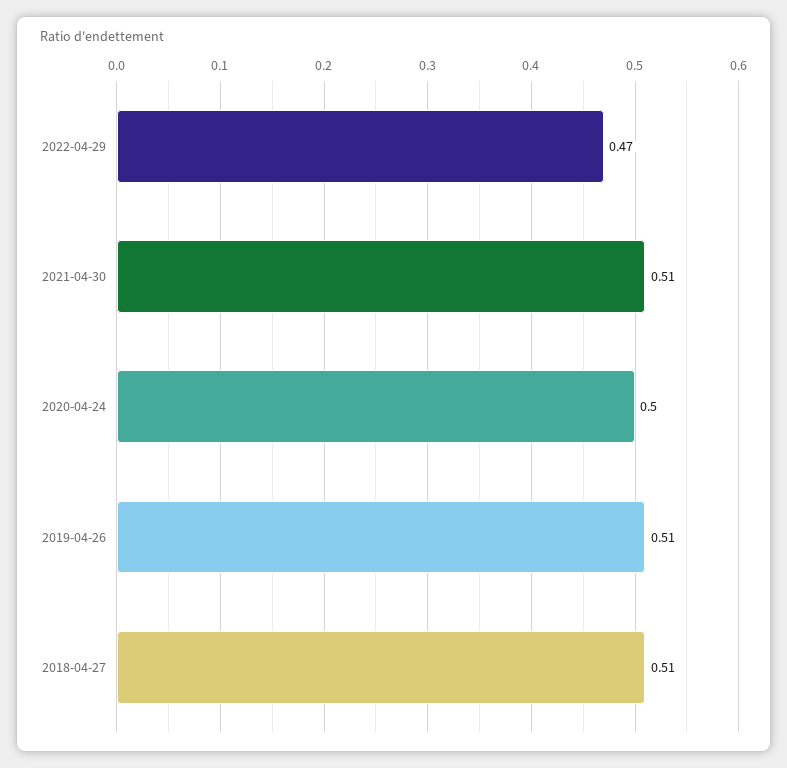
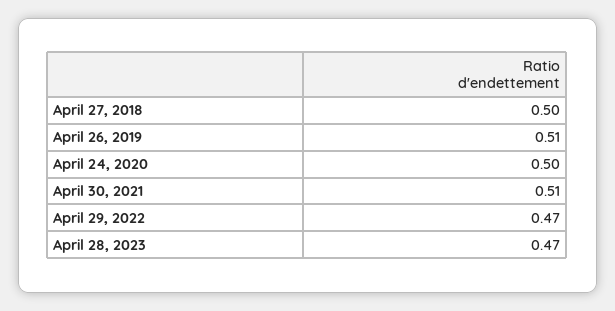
2018-04-27: 0.51 -> 0.5
April 28, 2023: none -> 0.47

